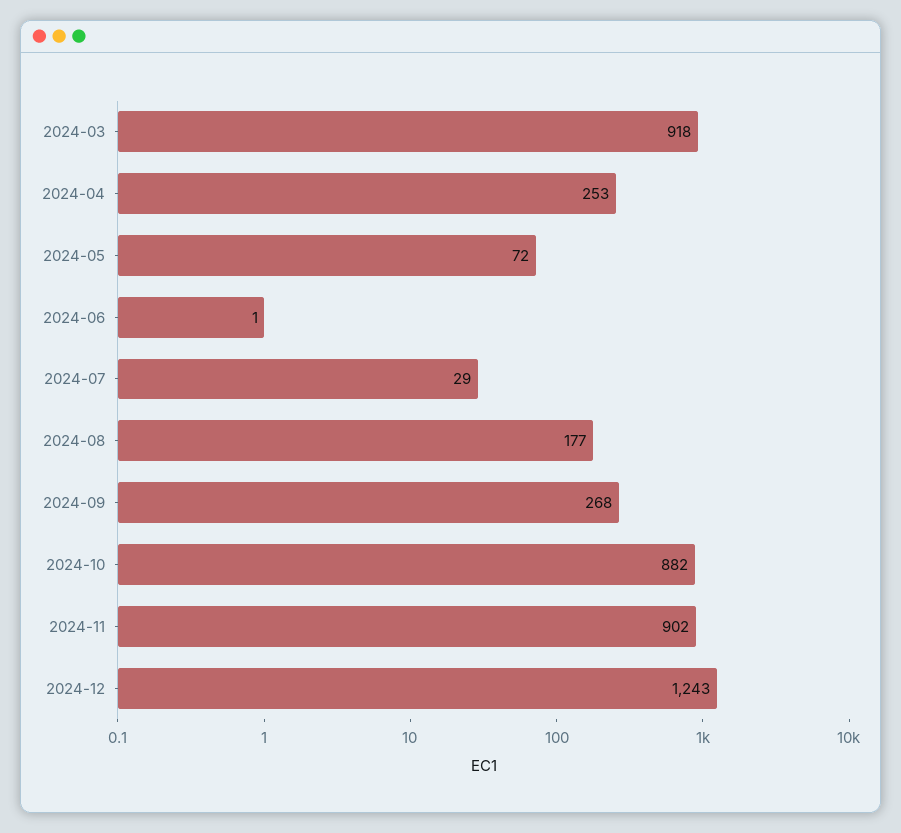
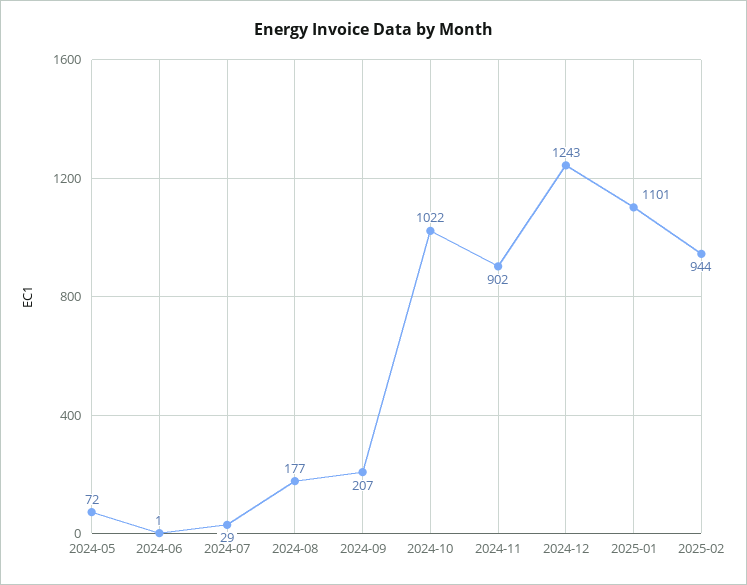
2024-03: 918 -> none
2024-04: 253 -> none
2024-09: 268 -> 207
2024-10: 882 -> 1022
2025-01: none -> 1101
2025-02: none -> 944

